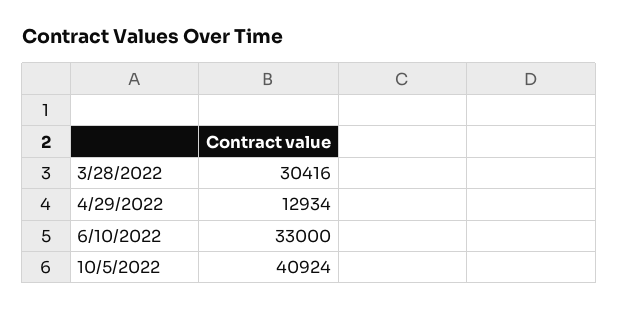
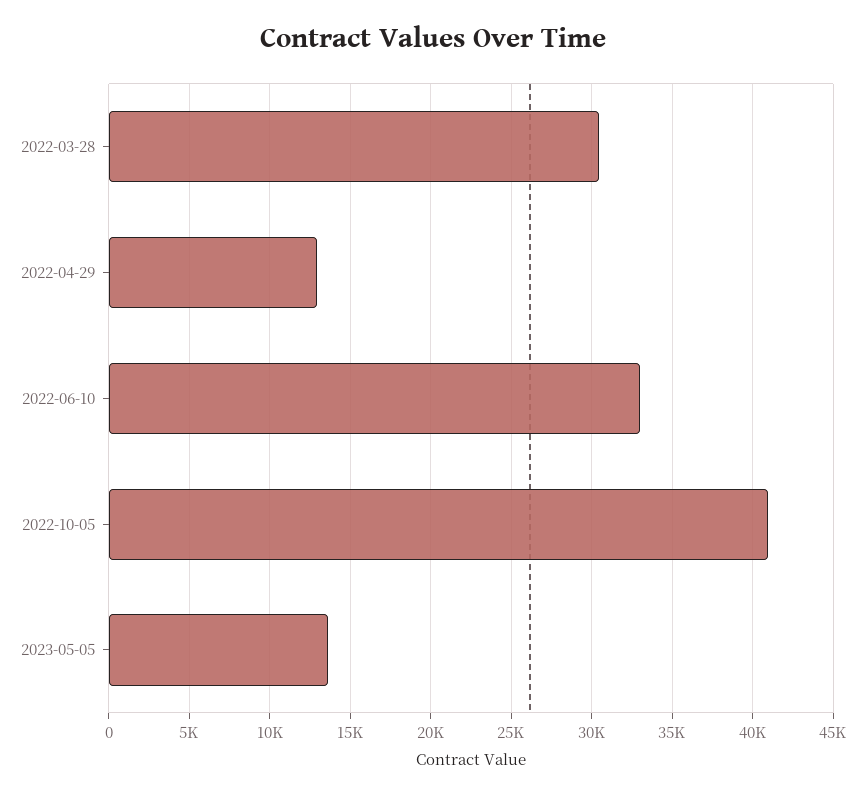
2023-05-05: none -> 13500

